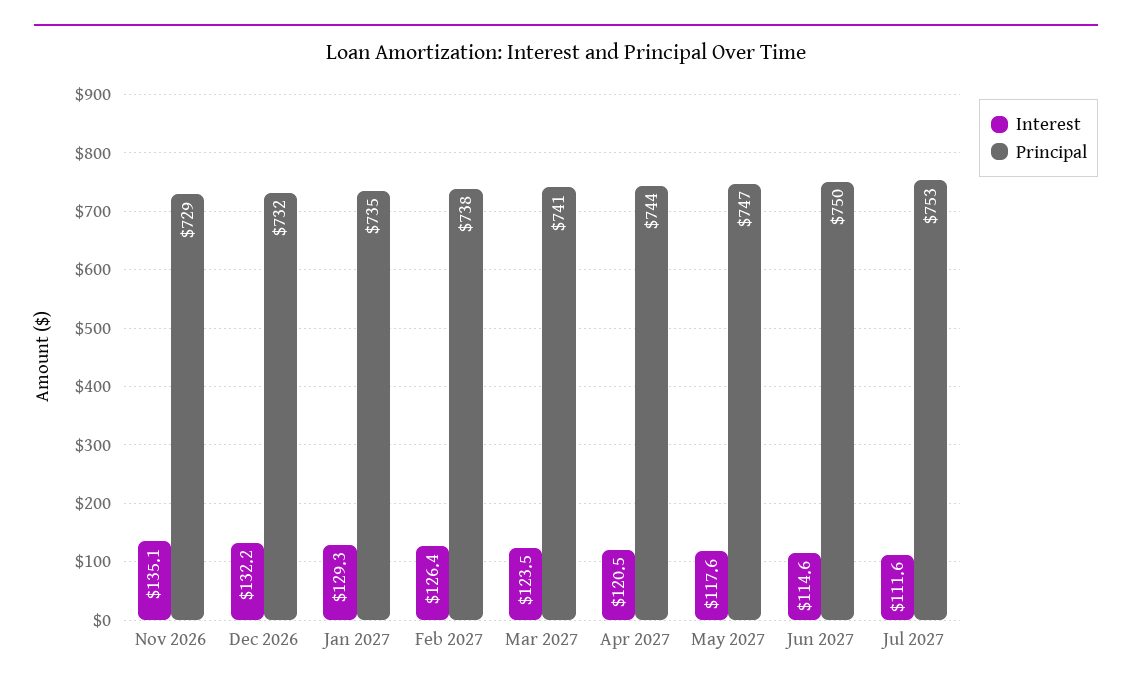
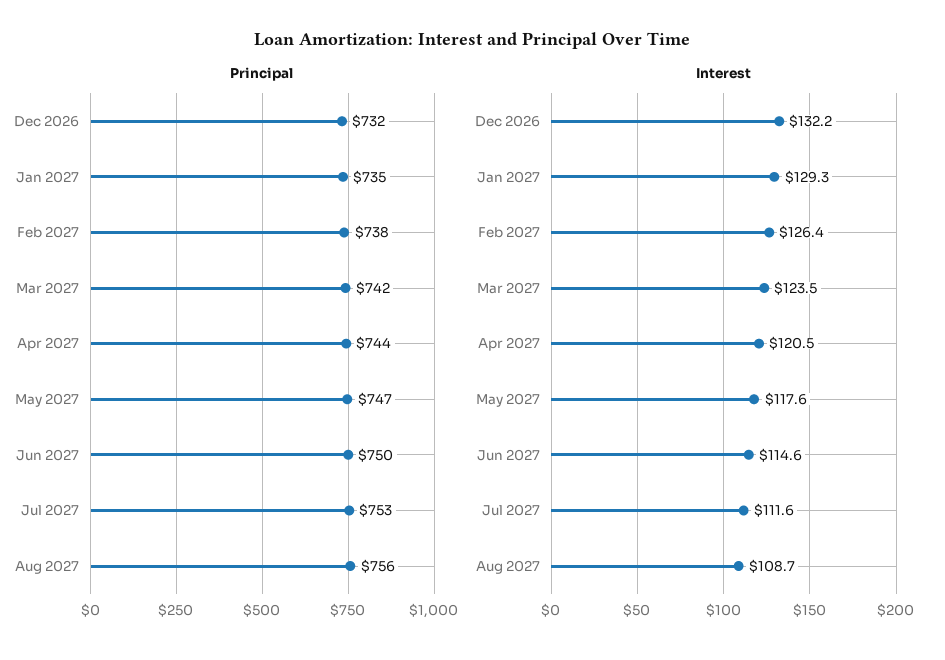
Interest, Nov 2026: 135.1 -> none
Principal, Nov 2026: 729 -> none
Principal, Mar 2027: 741 -> 742
Principal, Aug 2027: none -> 756
Interest, Aug 2027: none -> 108.7

